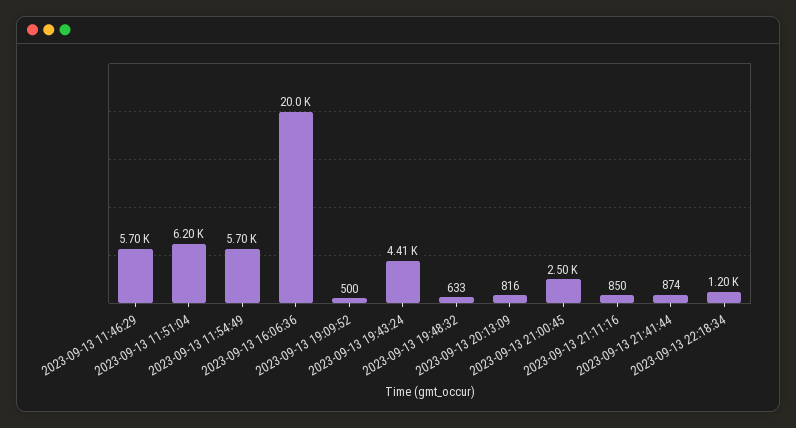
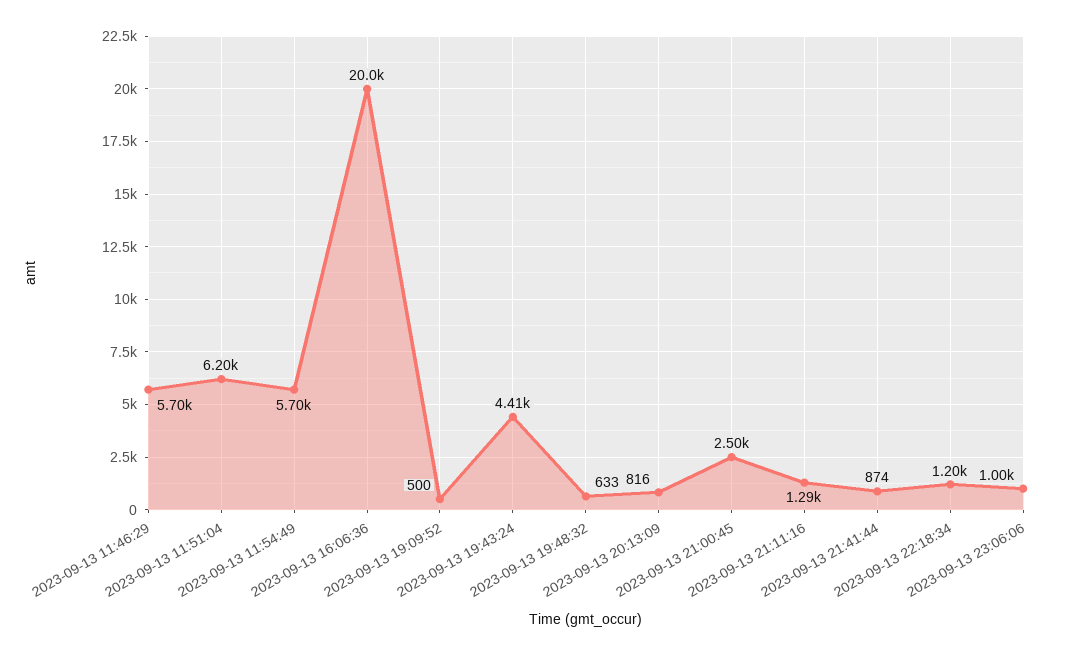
2023-09-13 21:11:16: 850 -> 1290
2023-09-13 23:06:06: none -> 1000

